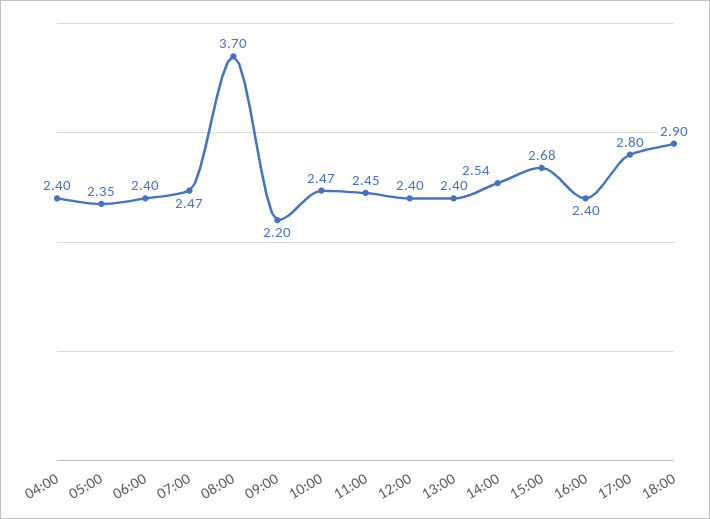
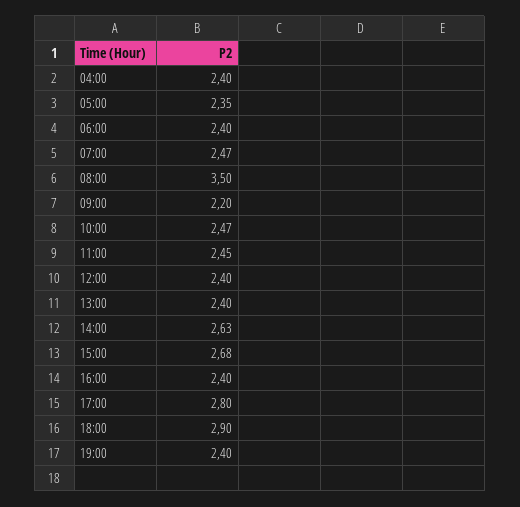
08:00: 3.7 -> 3.5
14:00: 2.54 -> 2.63
19:00: none -> 2.4

